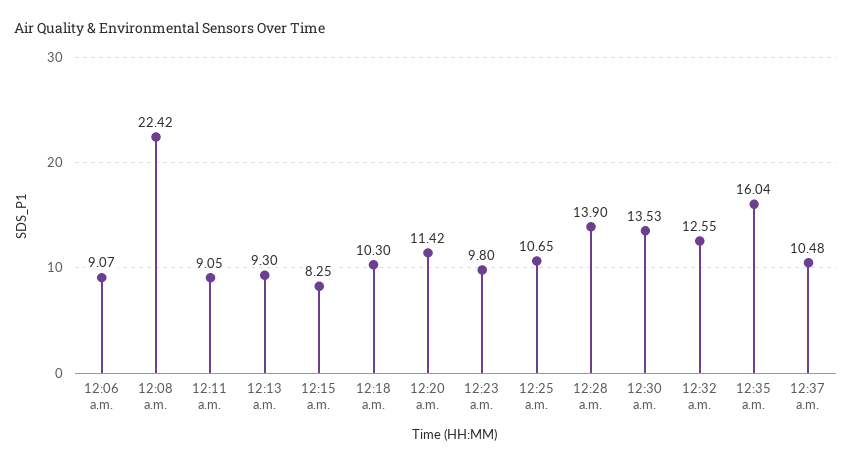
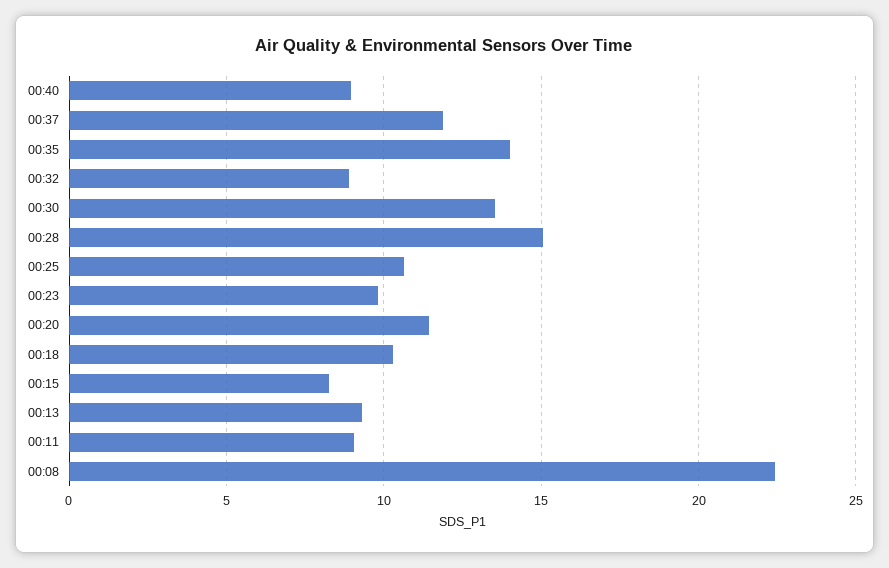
12:06 a.m.: 9.07 -> none
12:28 a.m.: 13.9 -> 15
12:32 a.m.: 12.55 -> 9
12:35 a.m.: 16.04 -> 14
12:37 a.m.: 10.48 -> 12
00:40: none -> 9

